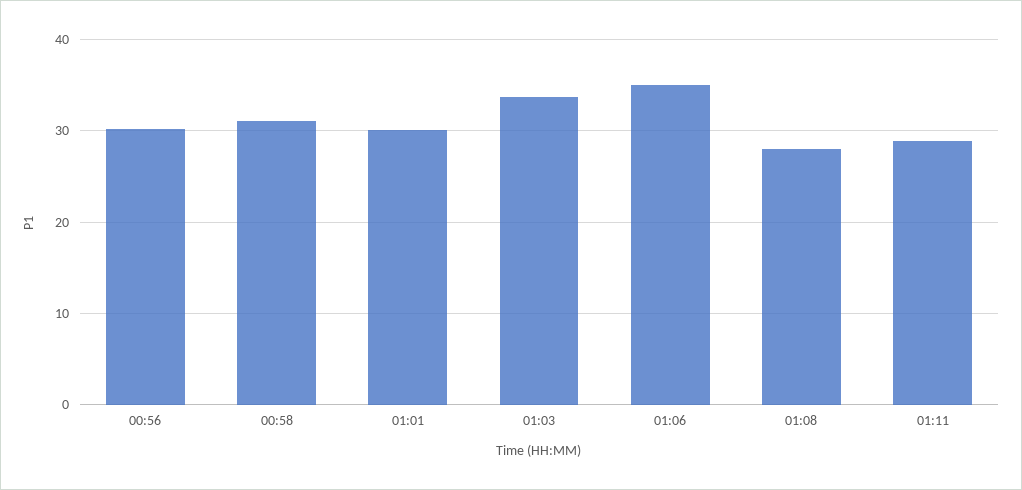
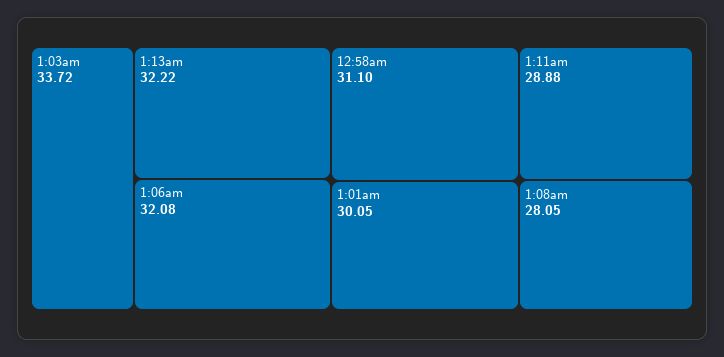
00:56: 30 -> none
01:06: 35 -> 32.08
1:13am: none -> 32.22

